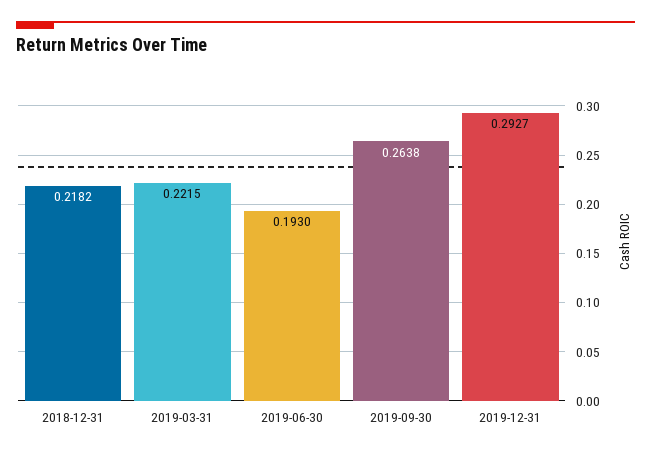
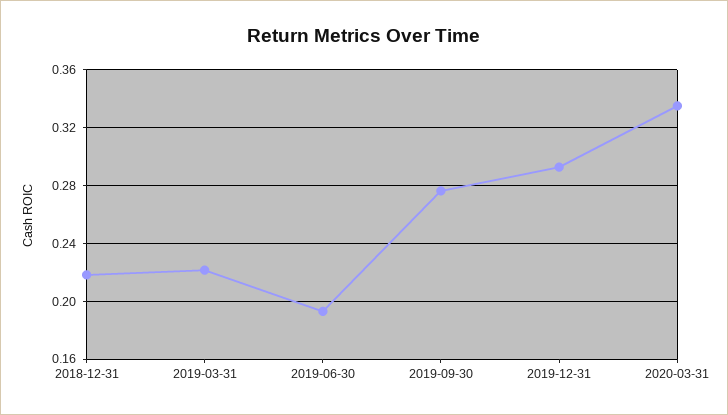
2019-09-30: 0.2638 -> 0.275
2020-03-31: none -> 0.335

